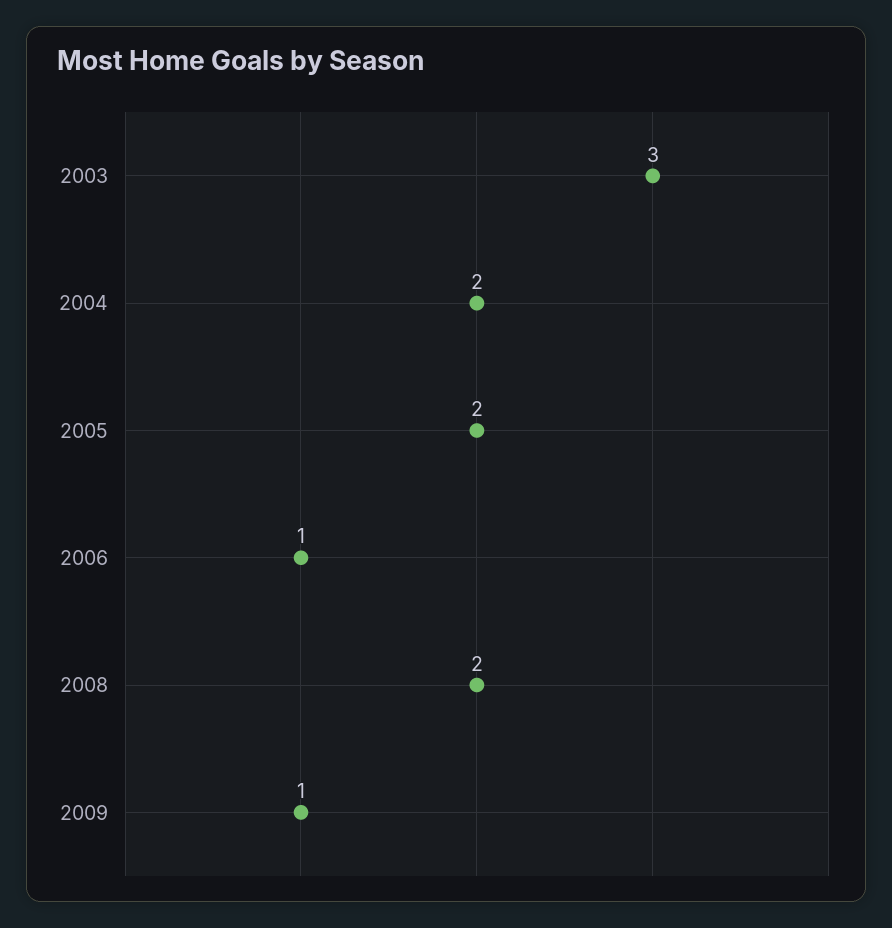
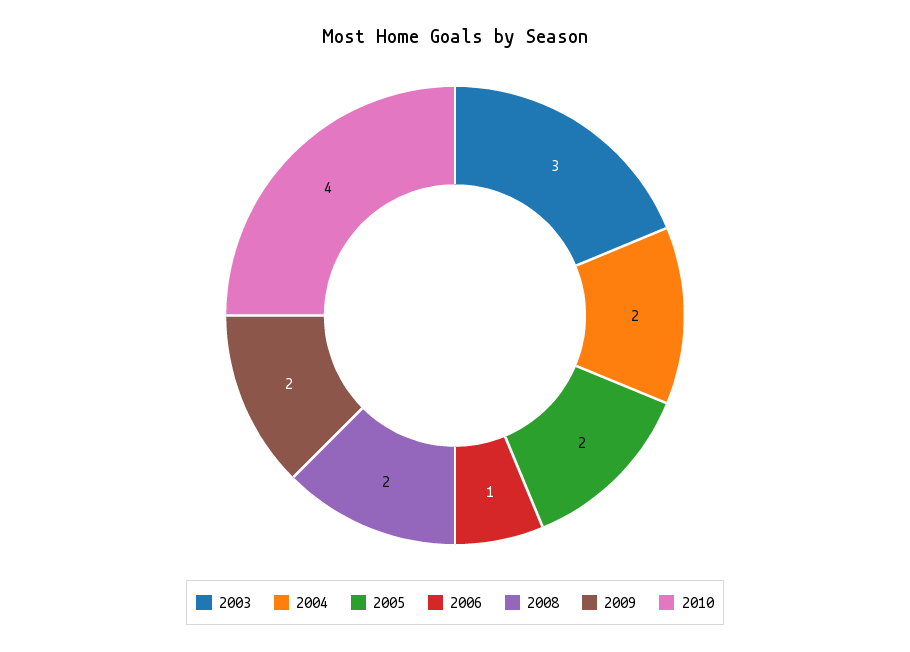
2009: 1 -> 2
2010: none -> 4

